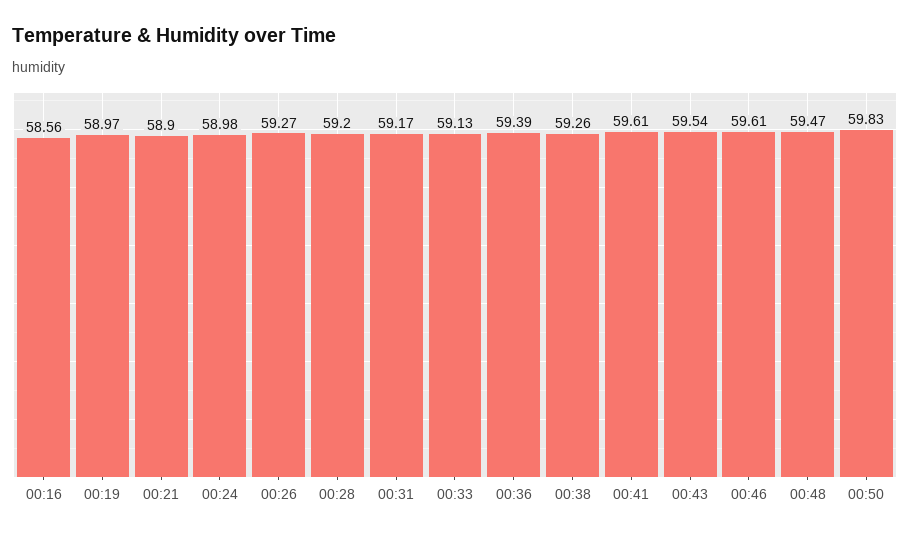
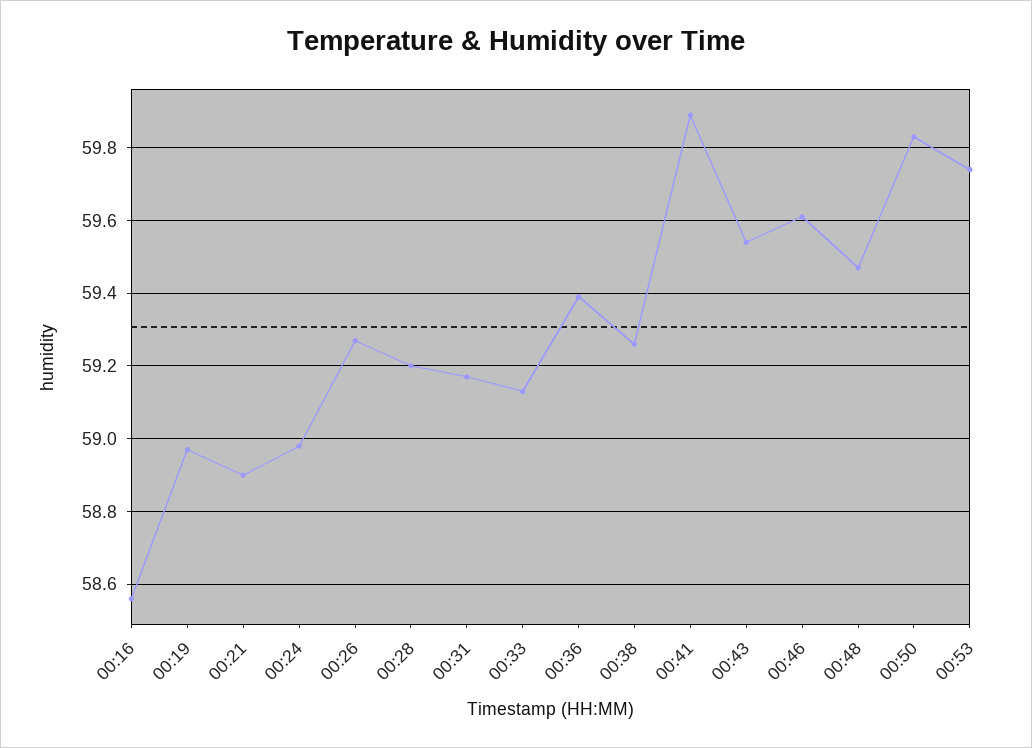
00:41: 59.61 -> 59.9
00:53: none -> 59.75

